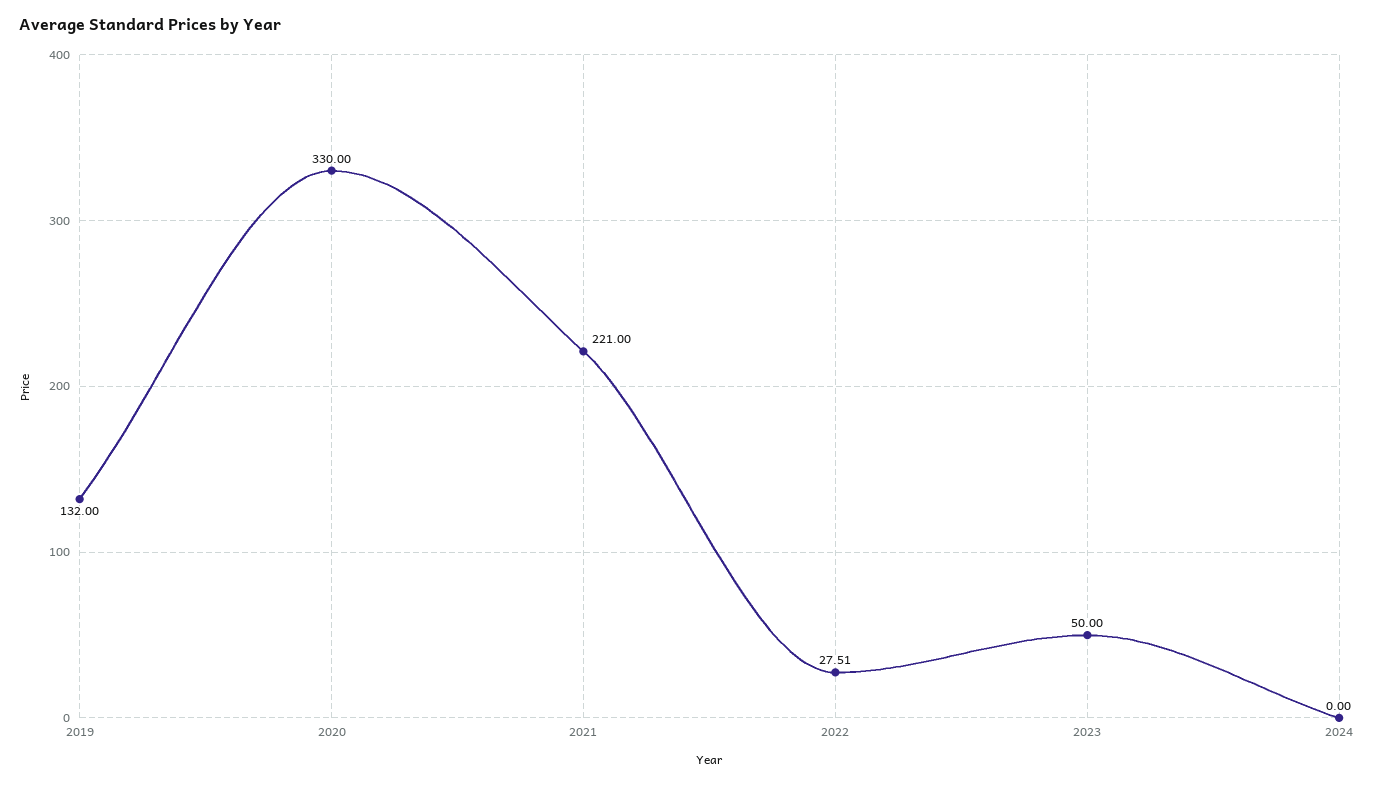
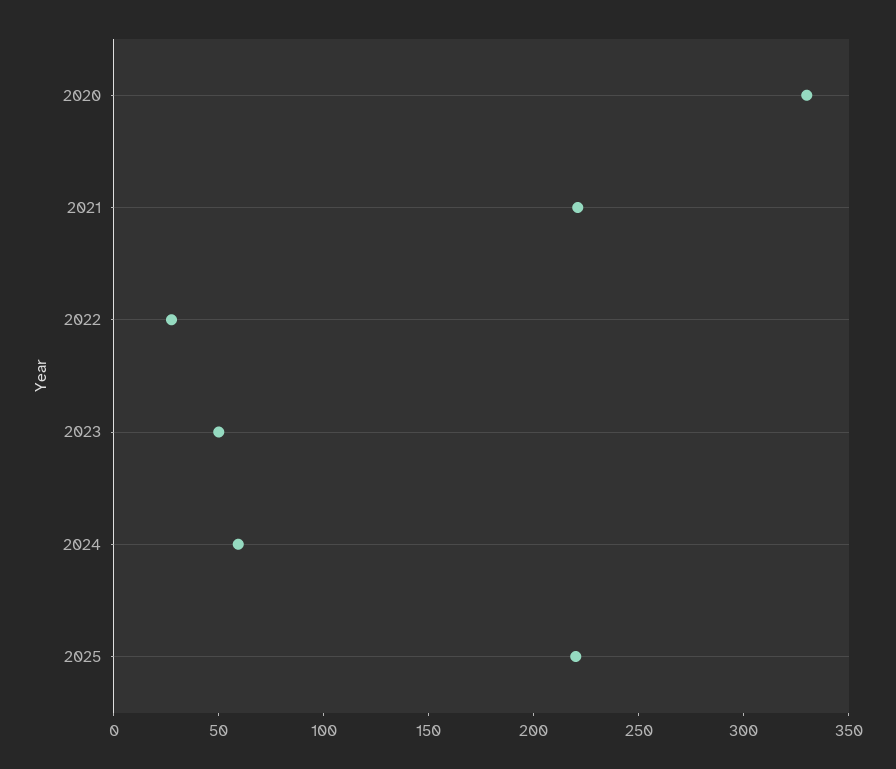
2019: 132 -> none
2024: 0 -> 60
2025: none -> 220

